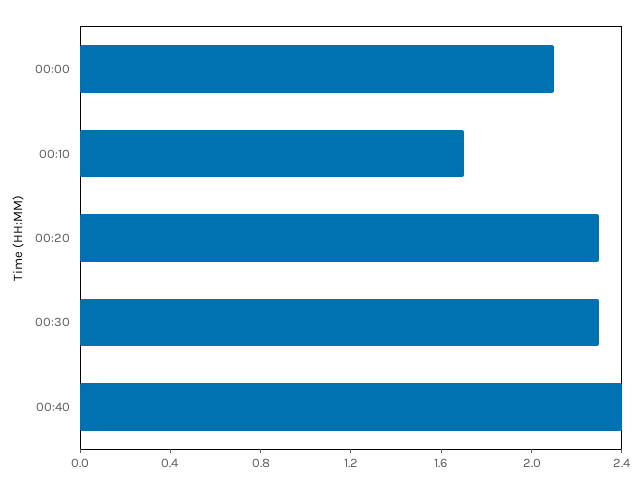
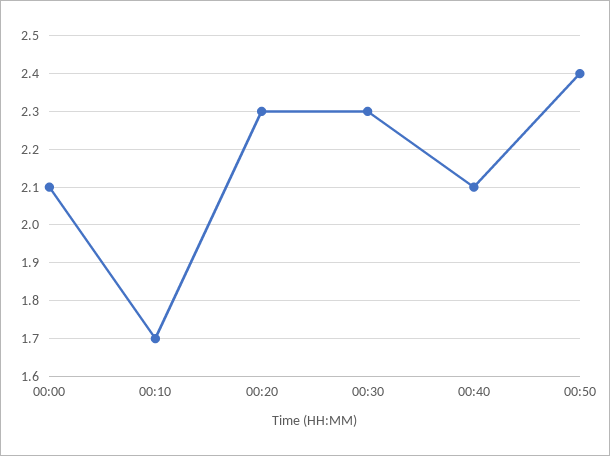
00:40: 2.4 -> 2.1
00:50: none -> 2.4

